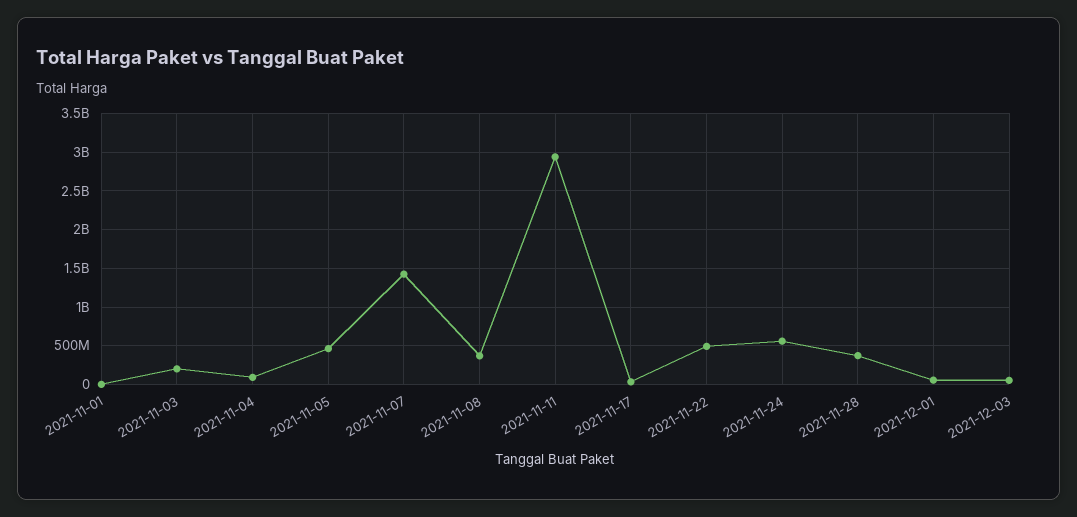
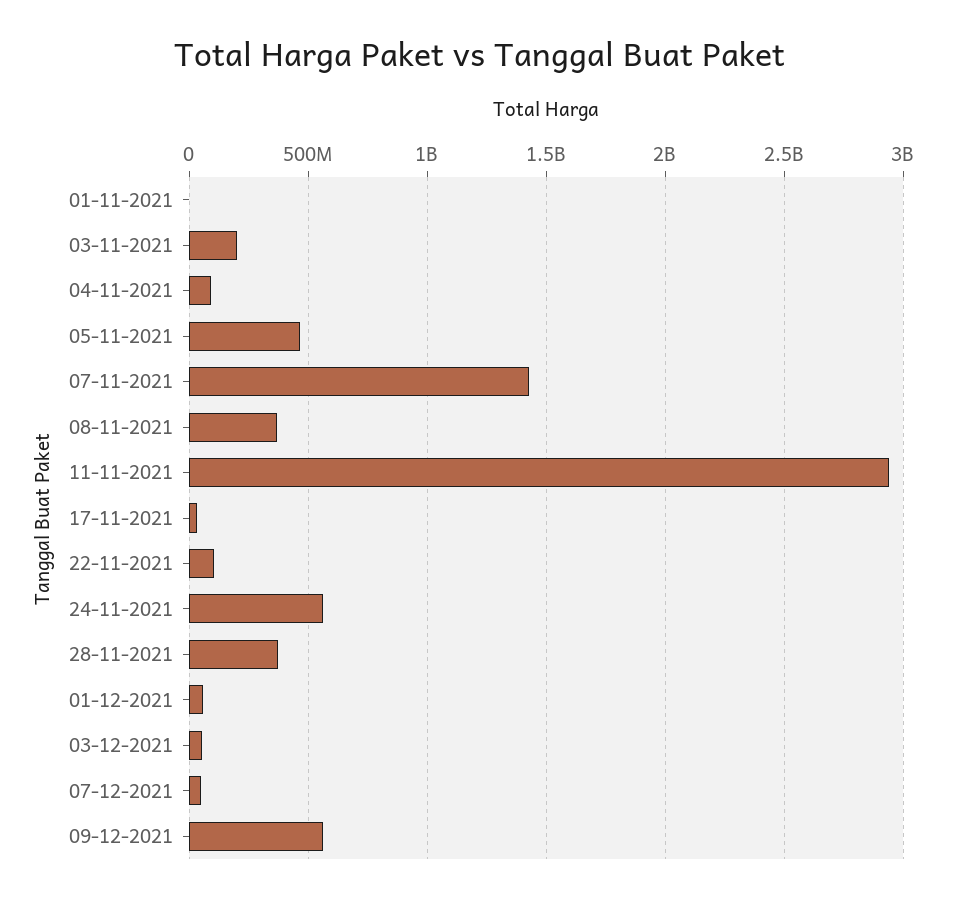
2021-11-22: 500000000 -> 100000000
07-12-2021: none -> 50000000
09-12-2021: none -> 550000000

